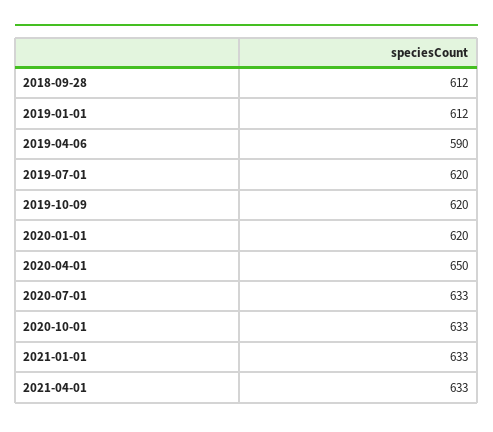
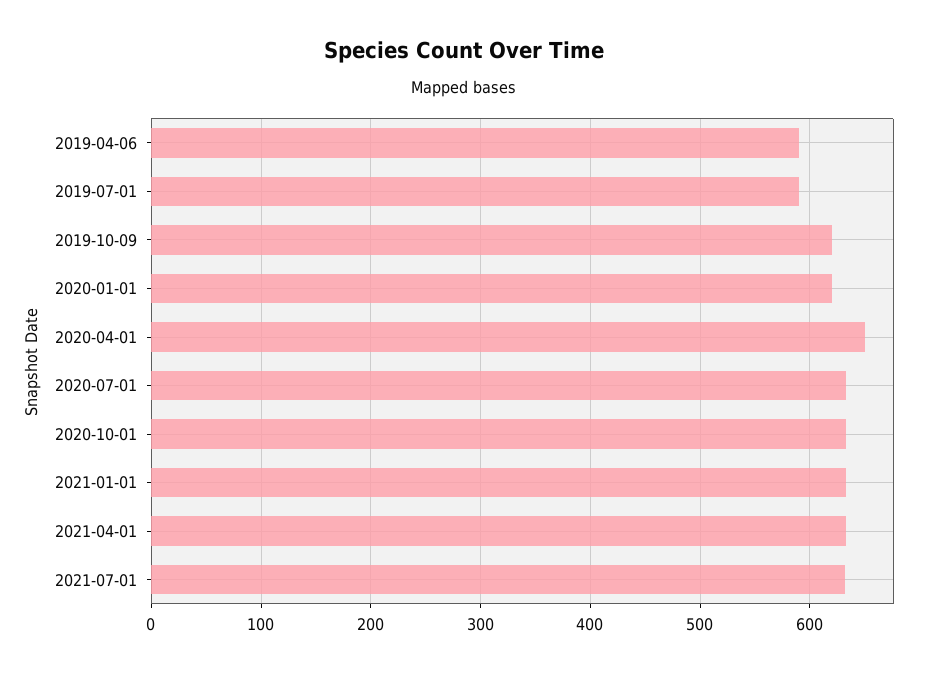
2018-09-28: 612 -> none
2019-01-01: 612 -> none
2019-07-01: 620 -> 590
2021-07-01: none -> 630

